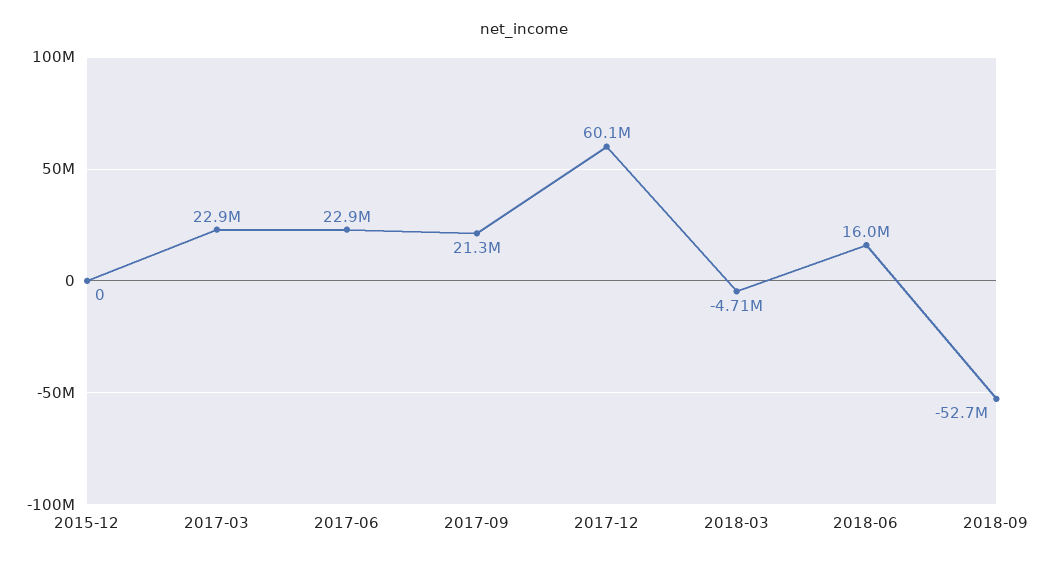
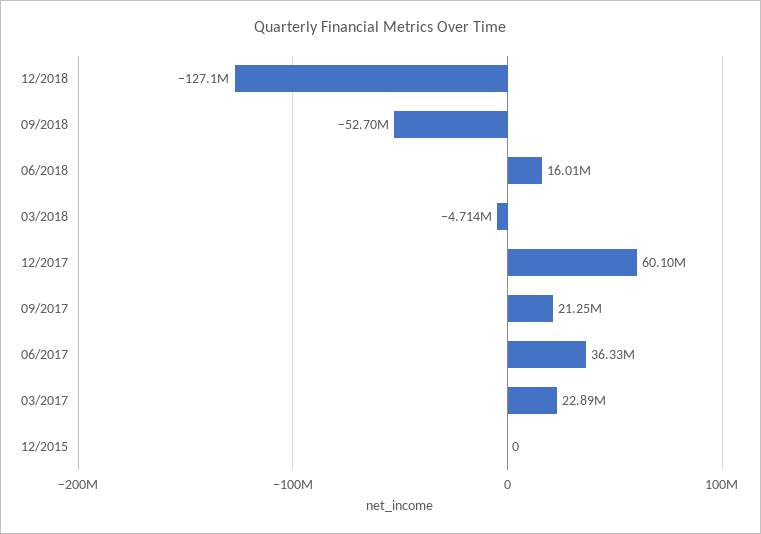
2017-06: 22900000 -> 36330000
12/2018: none -> -127100000

